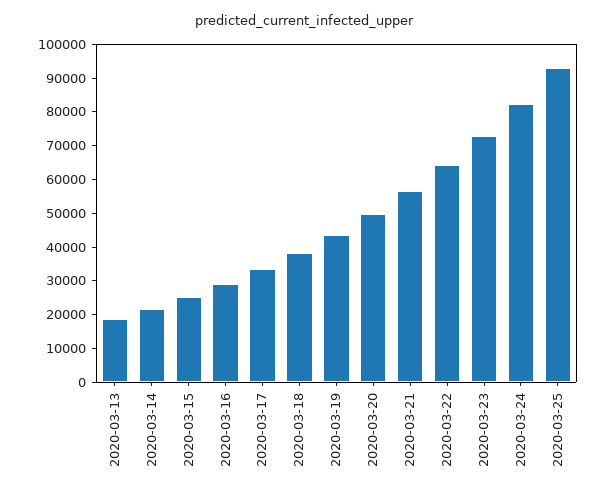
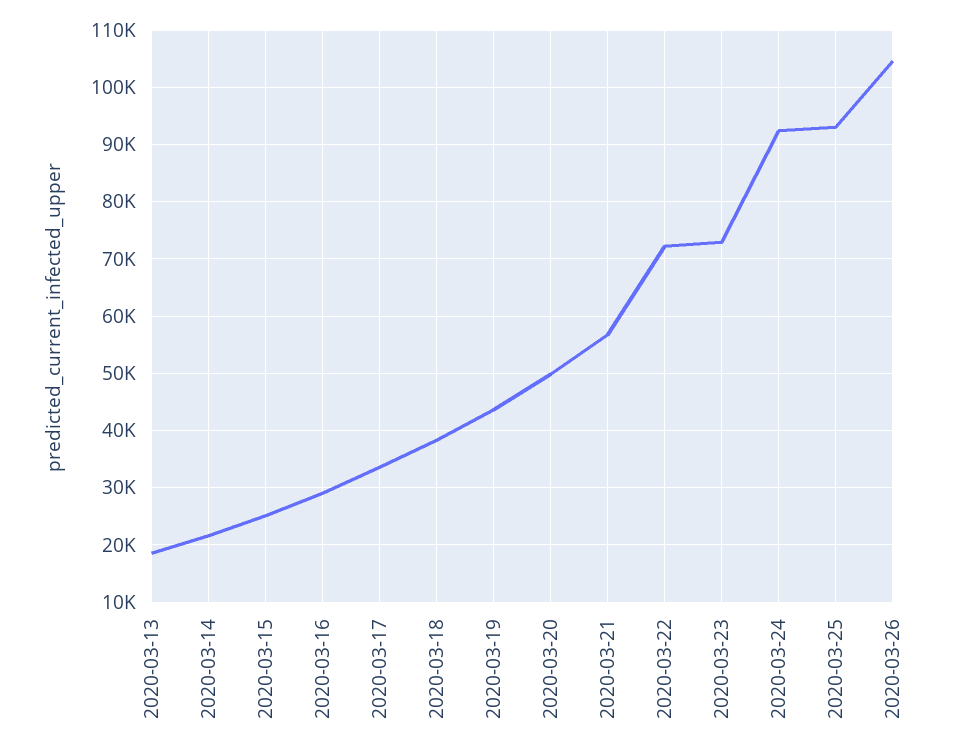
2020-03-22: 65000 -> 72000
2020-03-24: 82500 -> 92000
2020-03-26: none -> 104000

